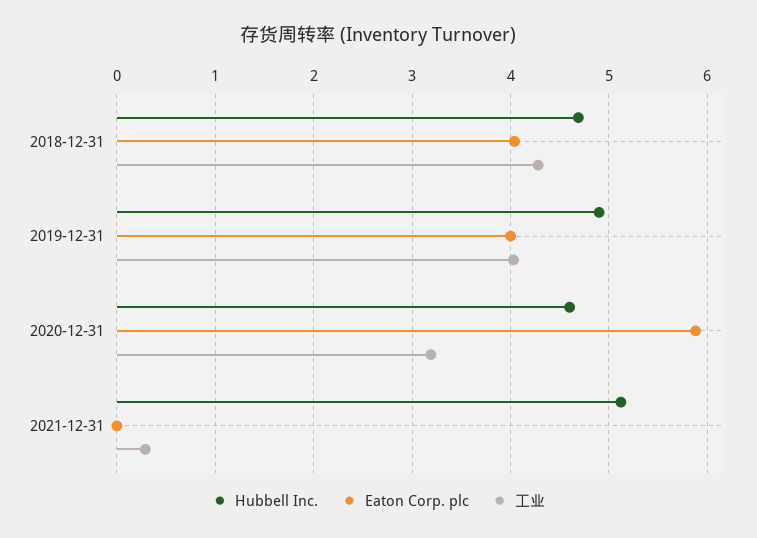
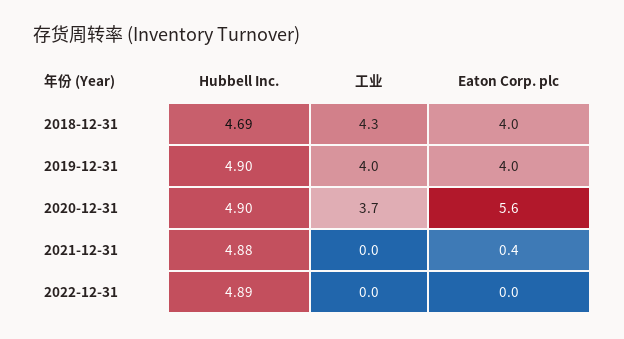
Hubbell Inc., 2020-12-31: 4.6 -> 4.9
Eaton Corp. plc, 2020-12-31: 5.9 -> 5.6
工业, 2020-12-31: 3.2 -> 3.7
Hubbell Inc., 2021-12-31: 5.1 -> 4.88
Eaton Corp. plc, 2021-12-31: 0 -> 0.4
工业, 2021-12-31: 0.3 -> 0
Hubbell Inc., 2022-12-31: none -> 4.89
工业, 2022-12-31: none -> 0
Eaton Corp. plc, 2022-12-31: none -> 0

